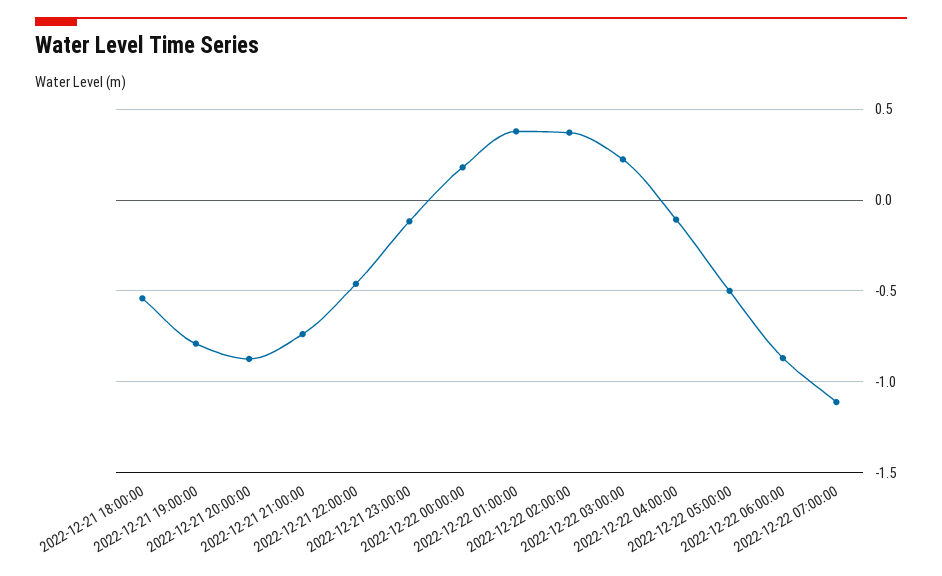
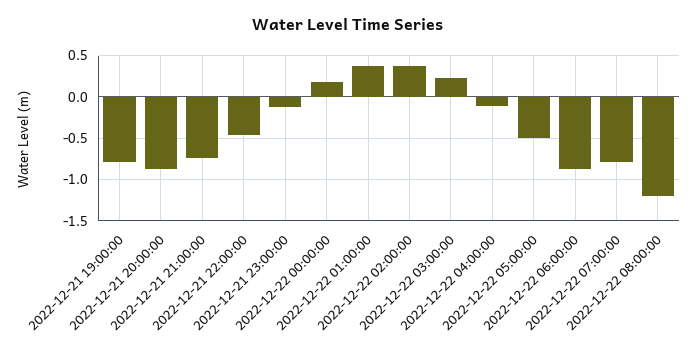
2022-12-21 18:00:00: -0.55 -> none
2022-12-22 07:00:00: -1.1 -> -0.8
2022-12-22 08:00:00: none -> -1.2

